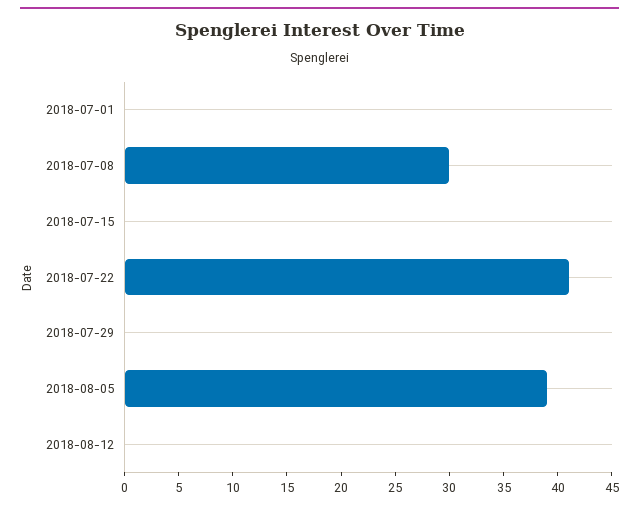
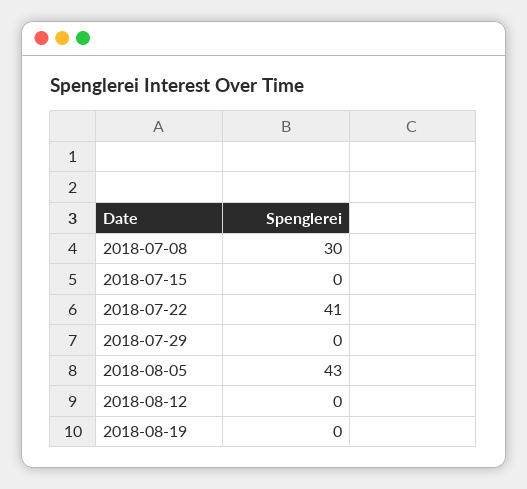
2018-07-01: 0 -> none
2018-08-05: 39 -> 43
2018-08-19: none -> 0

